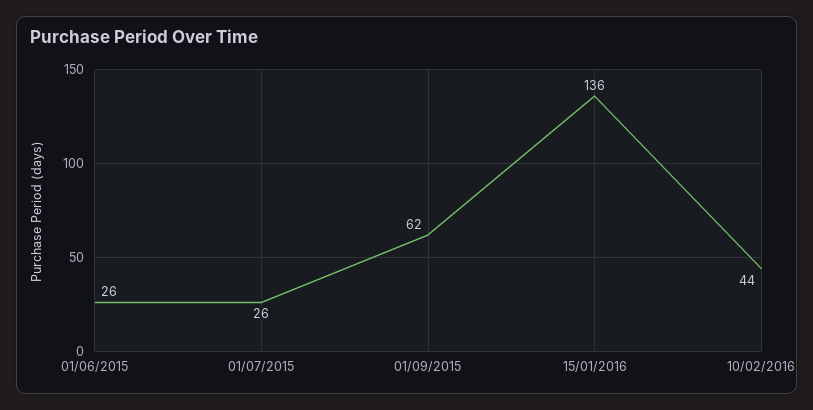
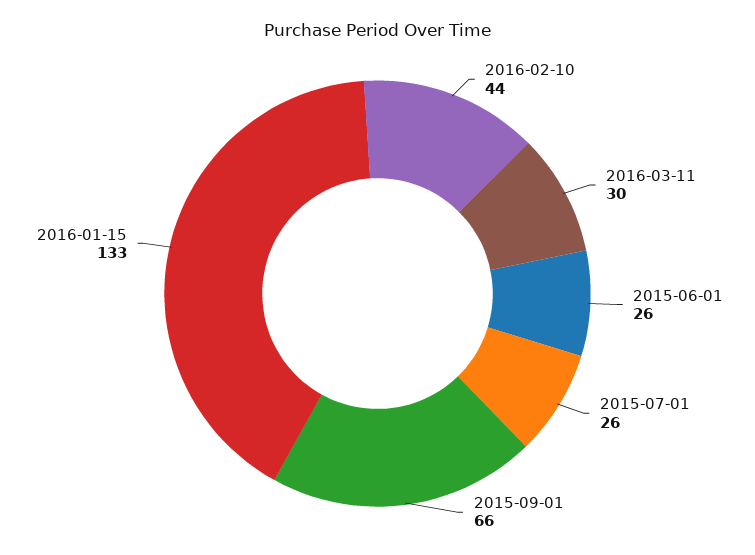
01/09/2015: 62 -> 66
15/01/2016: 136 -> 133
2016-03-11: none -> 30

